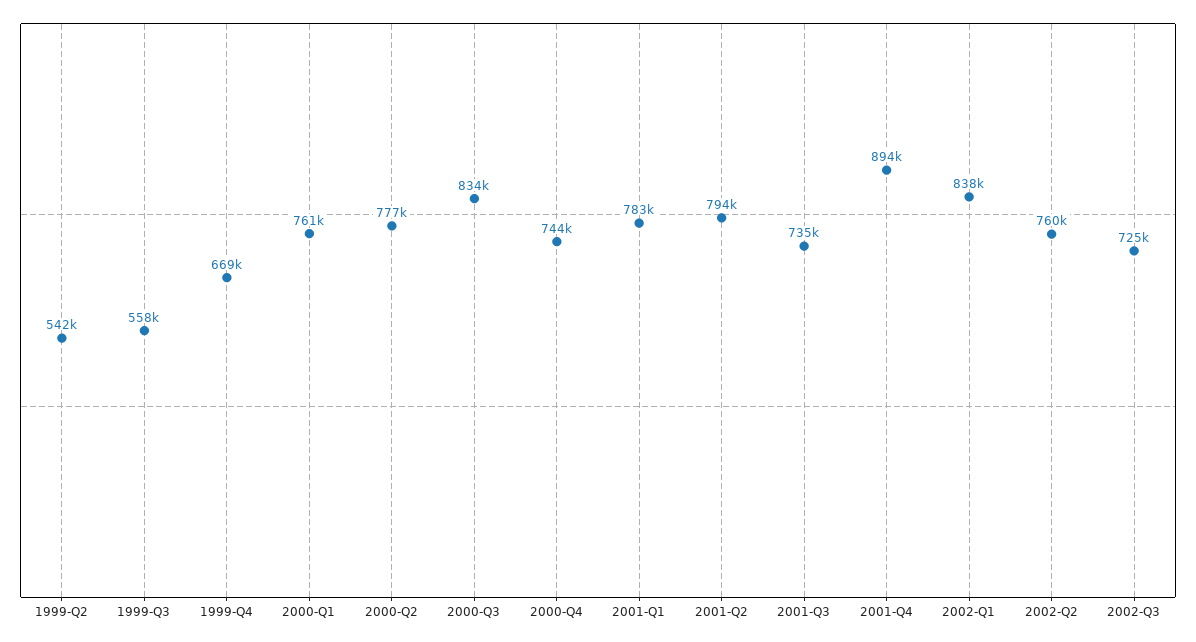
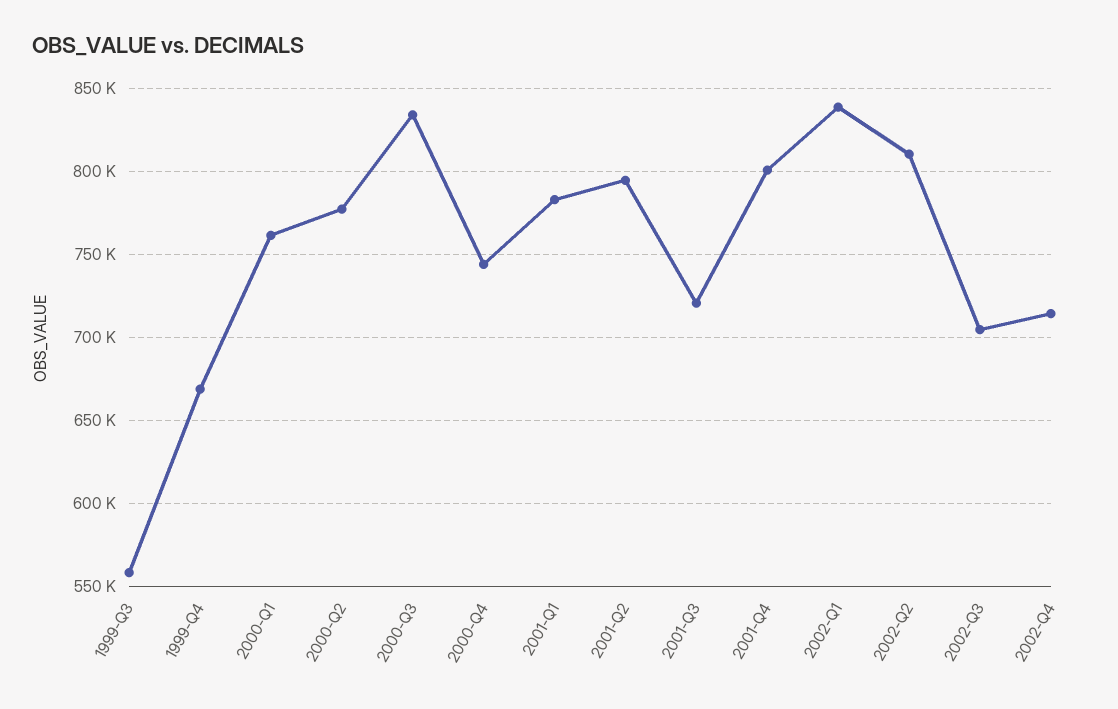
1999-Q2: 542000 -> none
2001-Q3: 735000 -> 720000
2001-Q4: 894000 -> 800000
2002-Q2: 760000 -> 810000
2002-Q3: 725000 -> 705000
2002-Q4: none -> 715000

